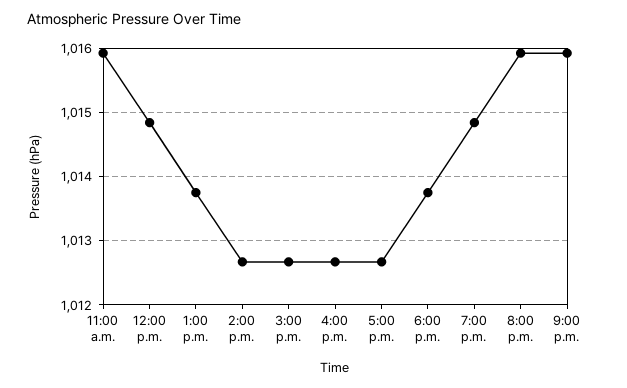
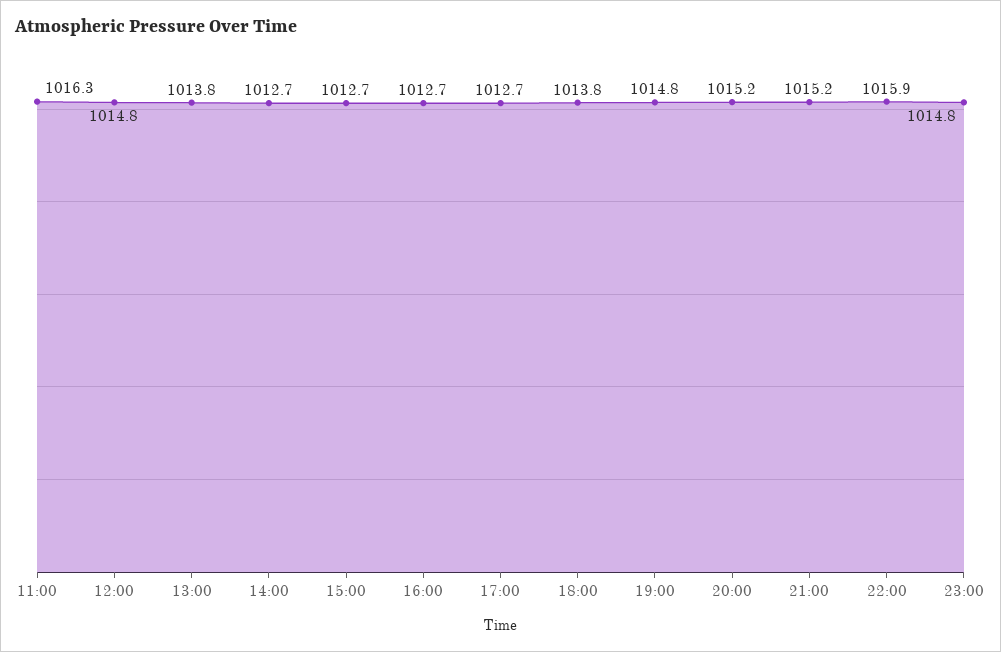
11:00 a.m.: 1015.9 -> 1016.3
8:00 p.m.: 1015.9 -> 1015.2
9:00 p.m.: 1015.9 -> 1015.2
22:00: none -> 1015.9
23:00: none -> 1014.8

